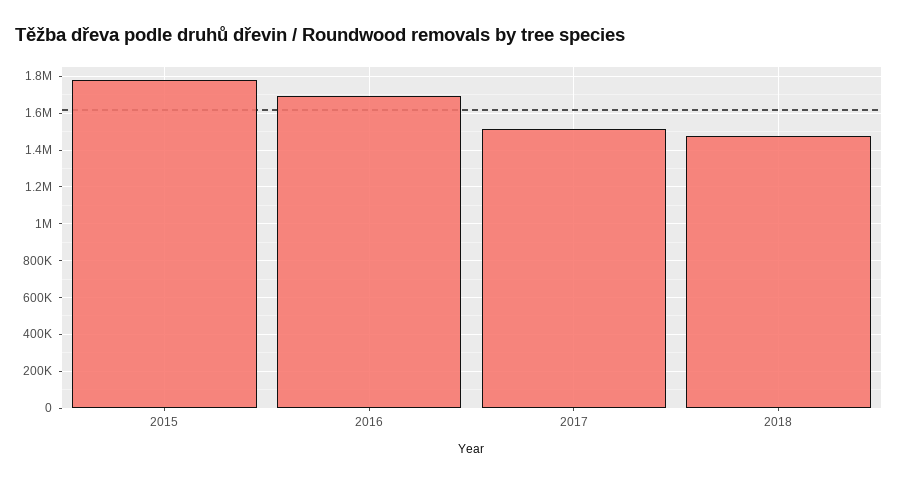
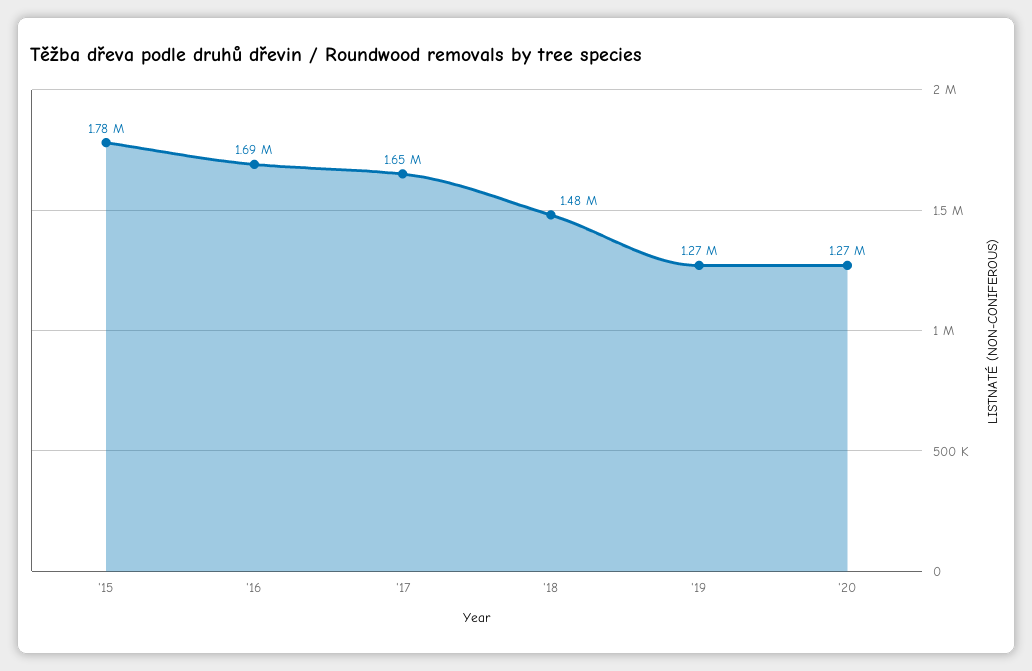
2017: 1500000 -> 1650000
'19: none -> 1270000
'20: none -> 1270000

